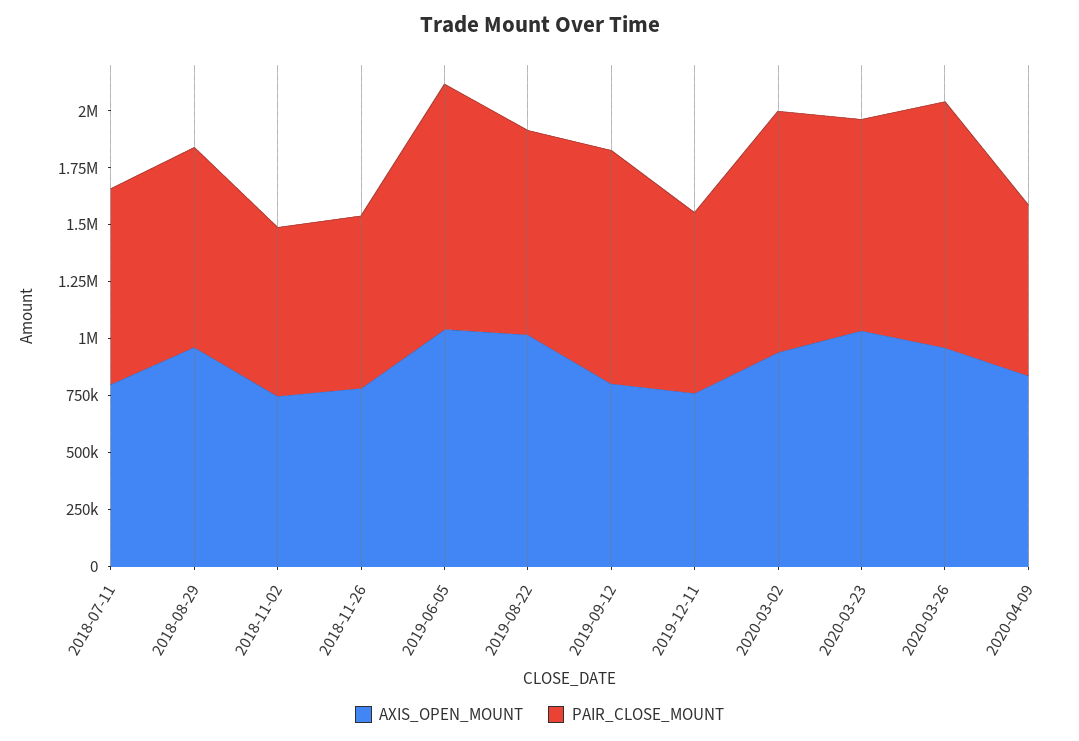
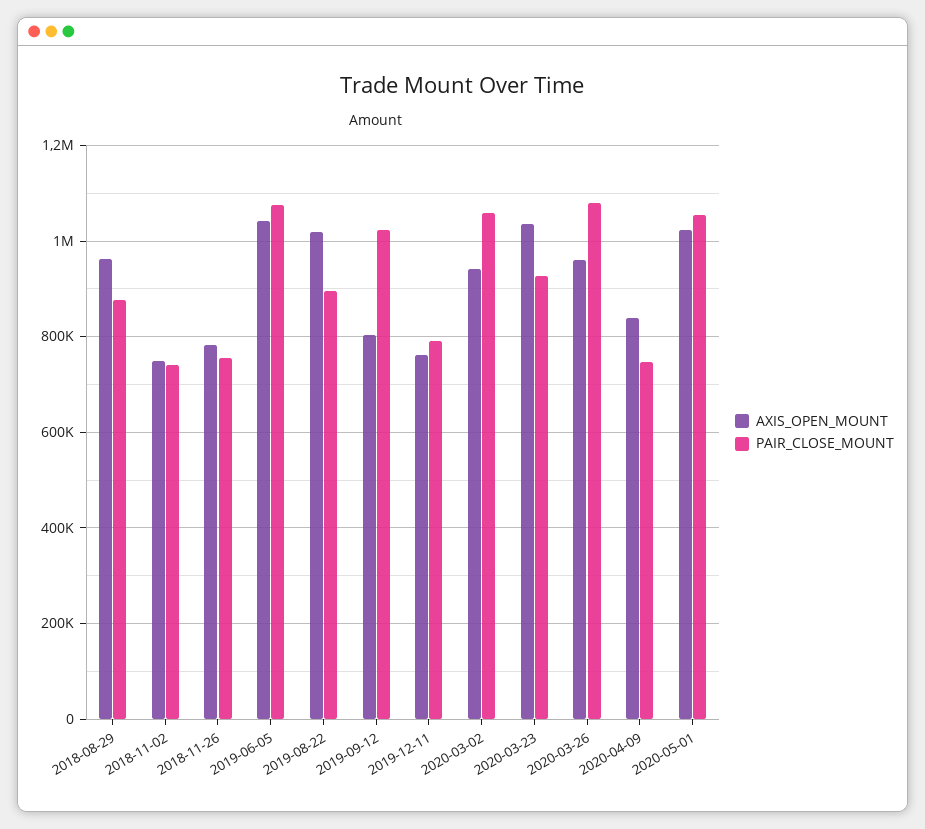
AXIS_OPEN_MOUNT, 2018-07-11: 800000 -> none
PAIR_CLOSE_MOUNT, 2018-07-11: 850000 -> none
AXIS_OPEN_MOUNT, 2020-05-01: none -> 1020000
PAIR_CLOSE_MOUNT, 2020-05-01: none -> 1060000

